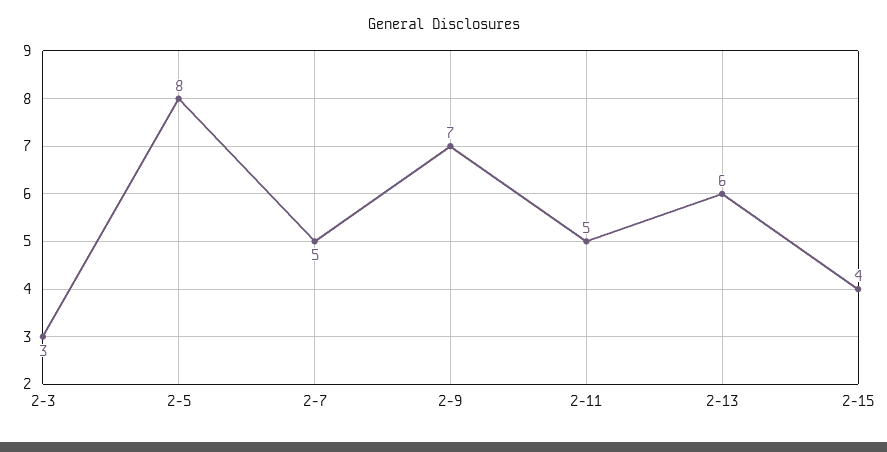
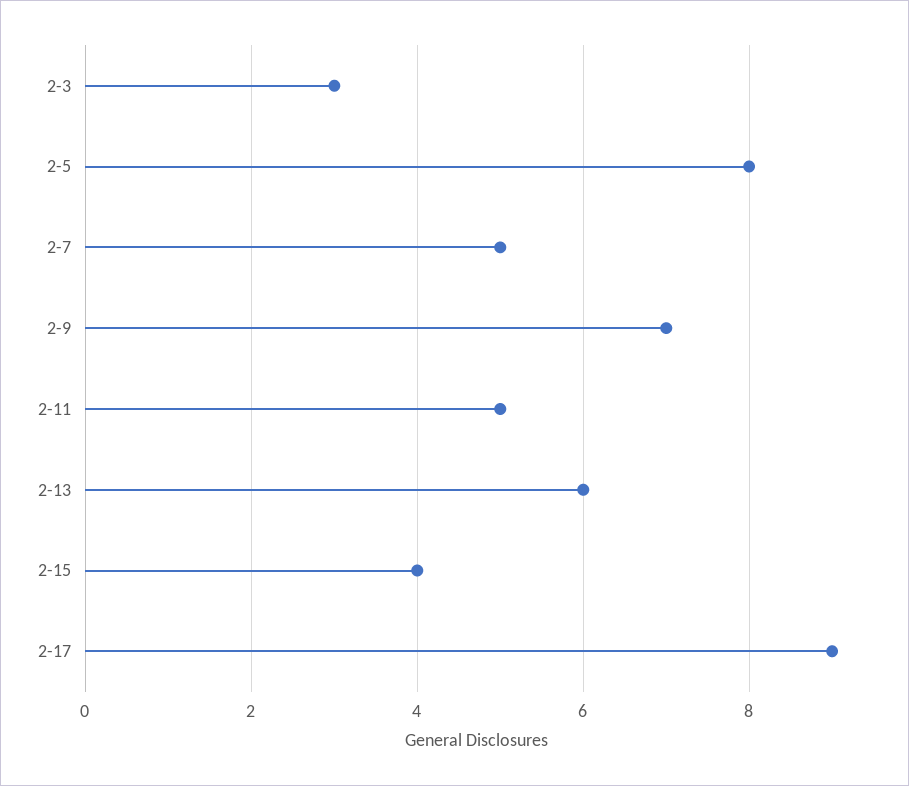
2-17: none -> 9

